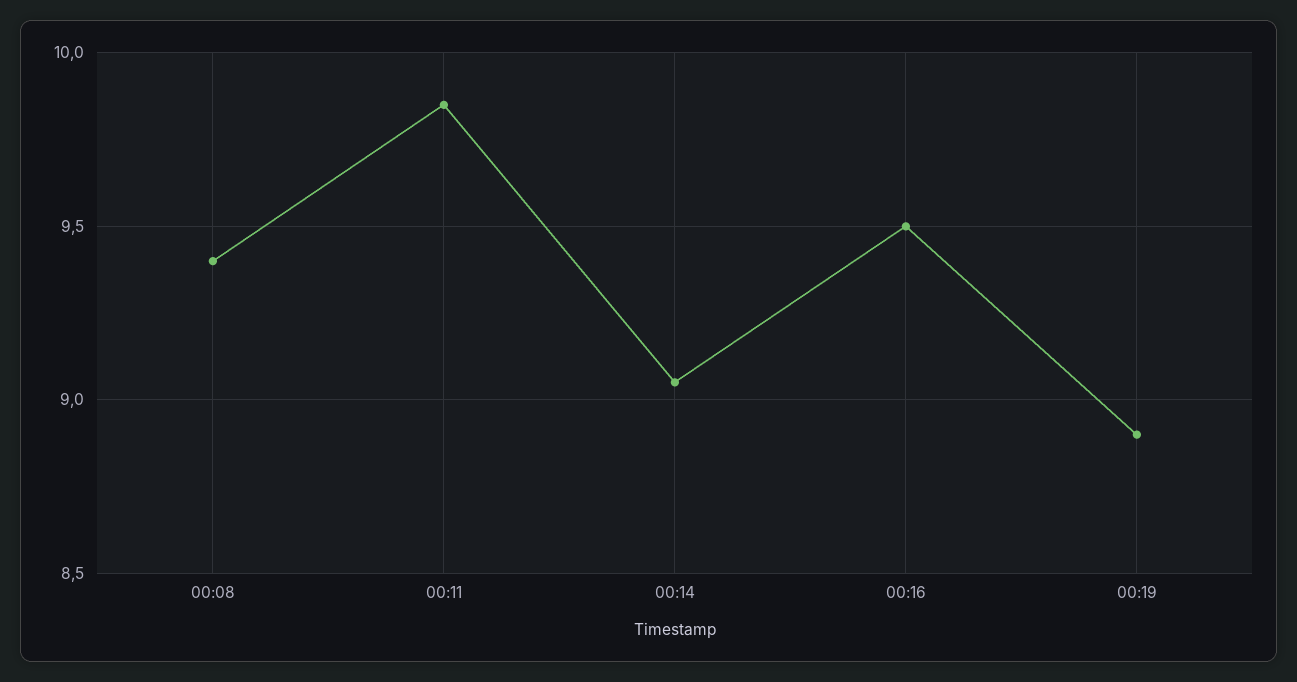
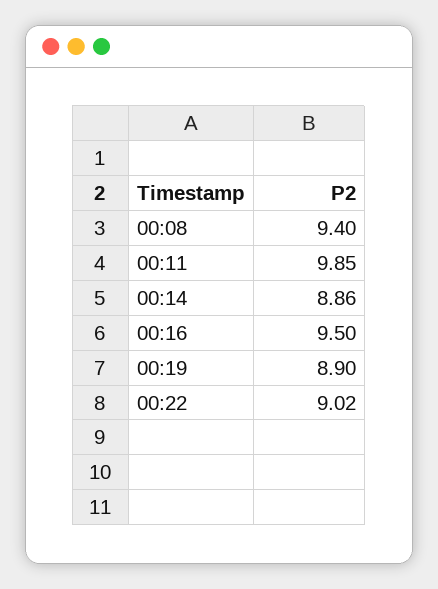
00:14: 9.05 -> 8.86
00:22: none -> 9.02

